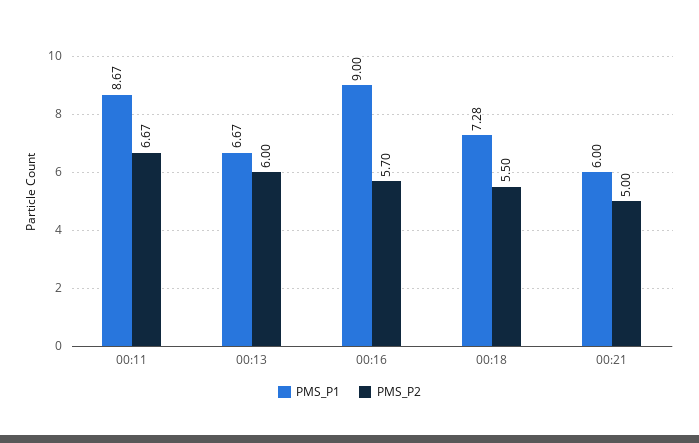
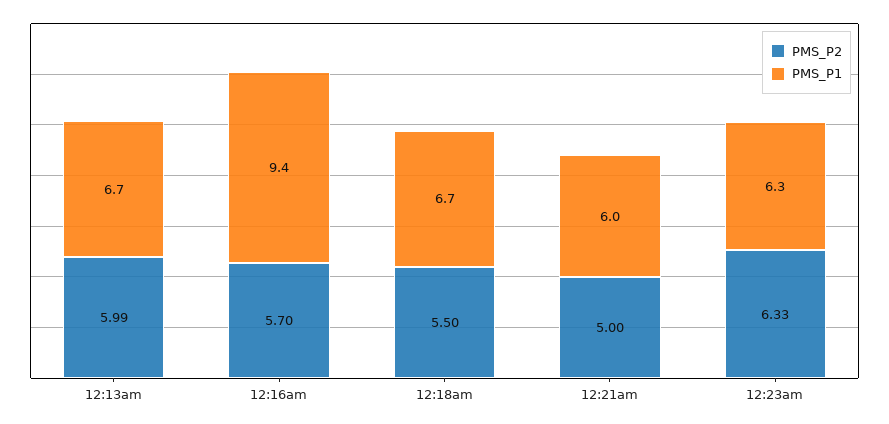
PMS_P1, 00:11: 8.67 -> none
PMS_P2, 00:11: 6.67 -> none
PMS_P2, 00:13: 6 -> 5.99
PMS_P1, 00:16: 9 -> 9.4
PMS_P1, 00:18: 7.28 -> 6.7
PMS_P2, 12:23am: none -> 6.33
PMS_P1, 12:23am: none -> 6.3

